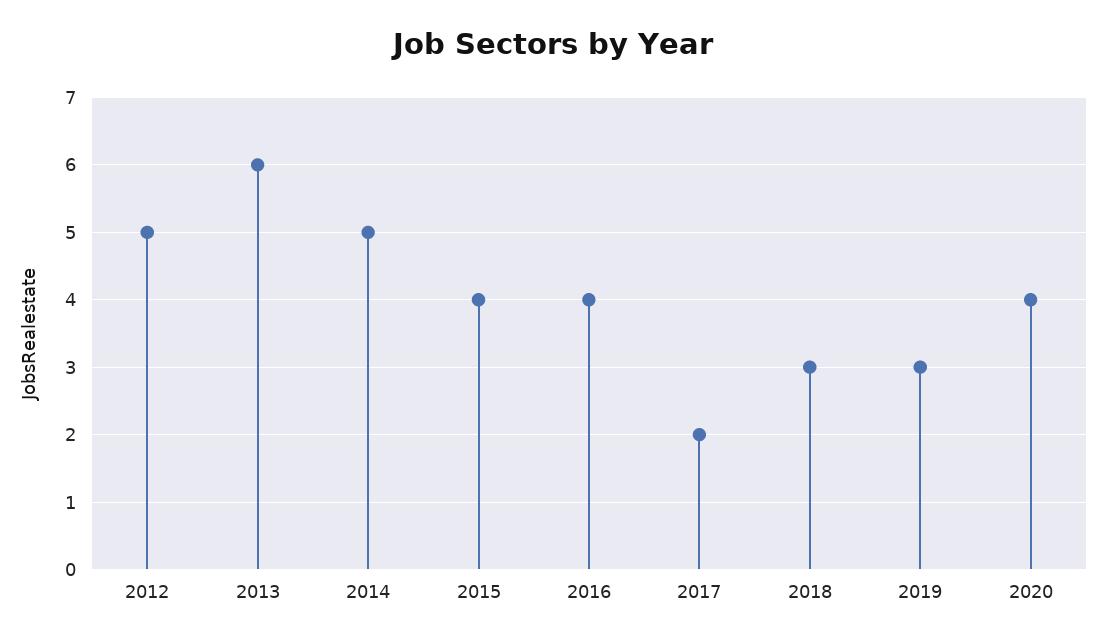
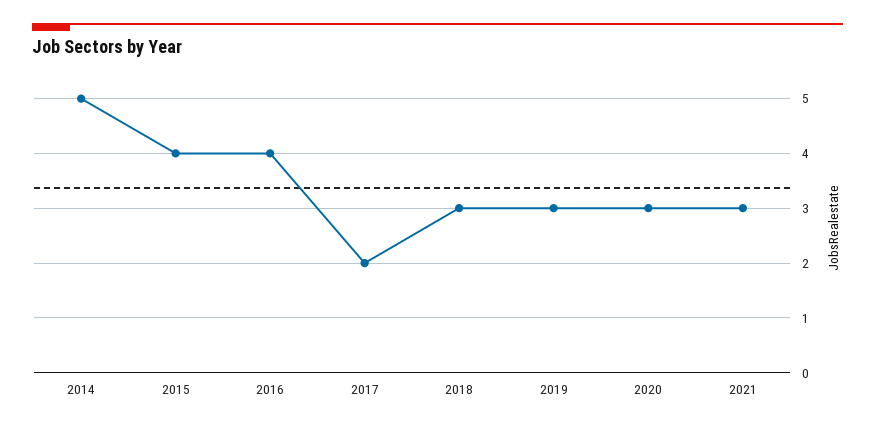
2012: 5 -> none
2013: 6 -> none
2020: 4 -> 3
2021: none -> 3

